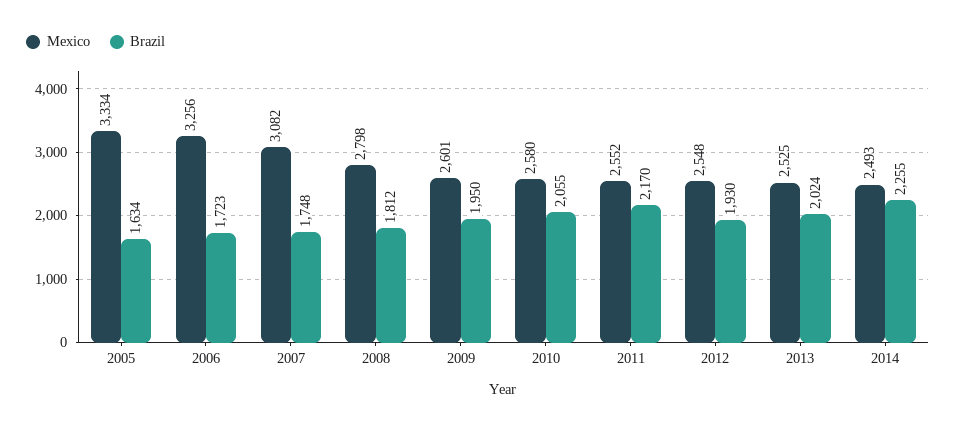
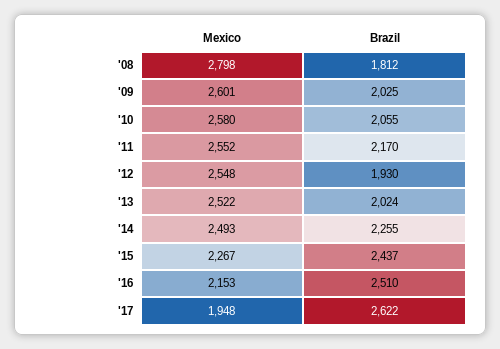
Mexico, 2005: 3334 -> none
Brazil, 2005: 1634 -> none
Mexico, 2006: 3256 -> none
Brazil, 2006: 1723 -> none
Mexico, 2007: 3082 -> none
Brazil, 2007: 1748 -> none
Brazil, 2009: 1950 -> 2025
Mexico, 2013: 2525 -> 2522
Mexico, '15: none -> 2267
Brazil, '15: none -> 2437
Mexico, '16: none -> 2153
Brazil, '16: none -> 2510
Mexico, '17: none -> 1948
Brazil, '17: none -> 2622

